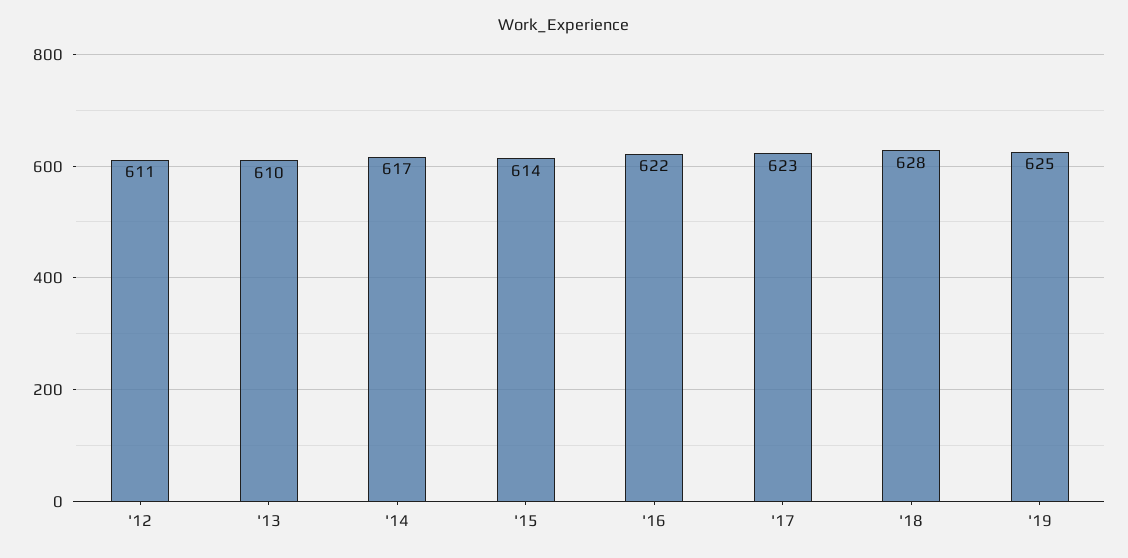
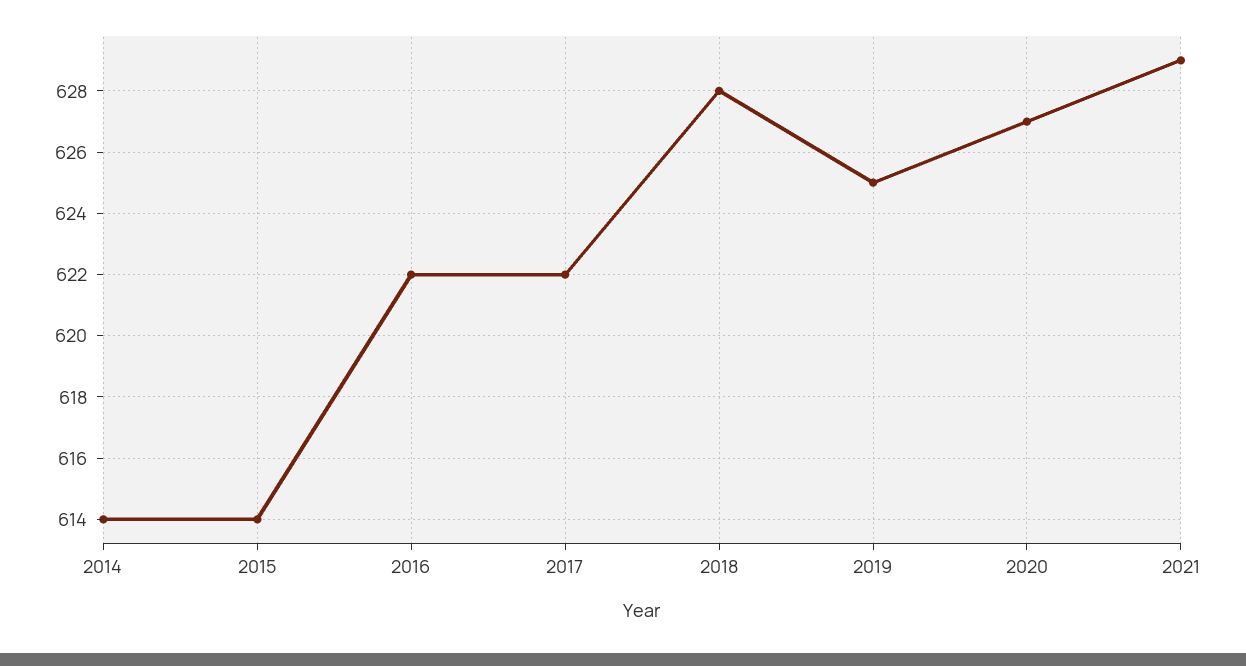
'12: 611 -> none
'13: 610 -> none
'14: 617 -> 614
'17: 623 -> 622
2020: none -> 627
2021: none -> 629

